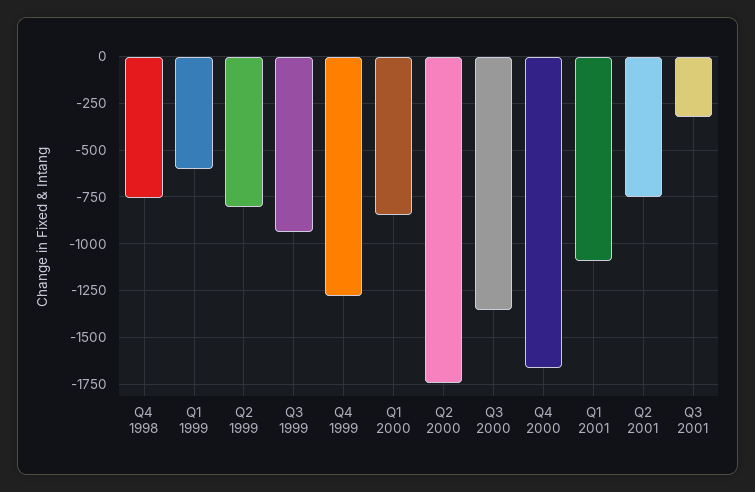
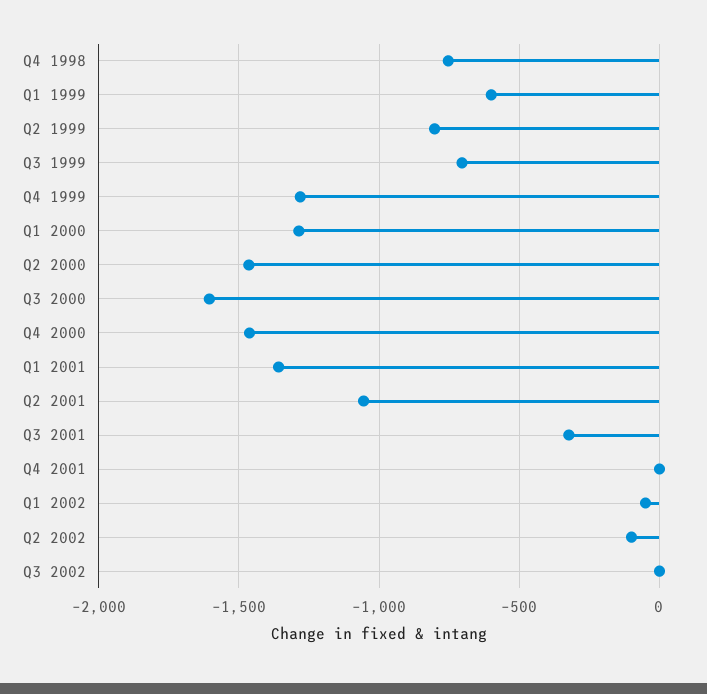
Q3 1999: -950 -> -700
Q1 2000: -850 -> -1300
Q2 2000: -1750 -> -1450
Q3 2000: -1350 -> -1600
Q4 2000: -1650 -> -1450
Q1 2001: -1100 -> -1350
Q2 2001: -750 -> -1050
Q4 2001: none -> 0
Q1 2002: none -> -50
Q2 2002: none -> -100
Q3 2002: none -> 0

